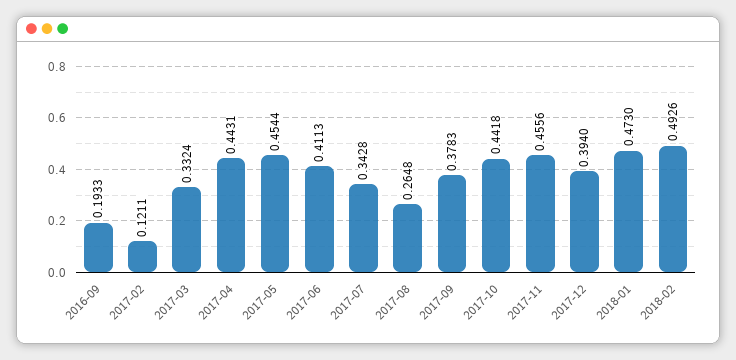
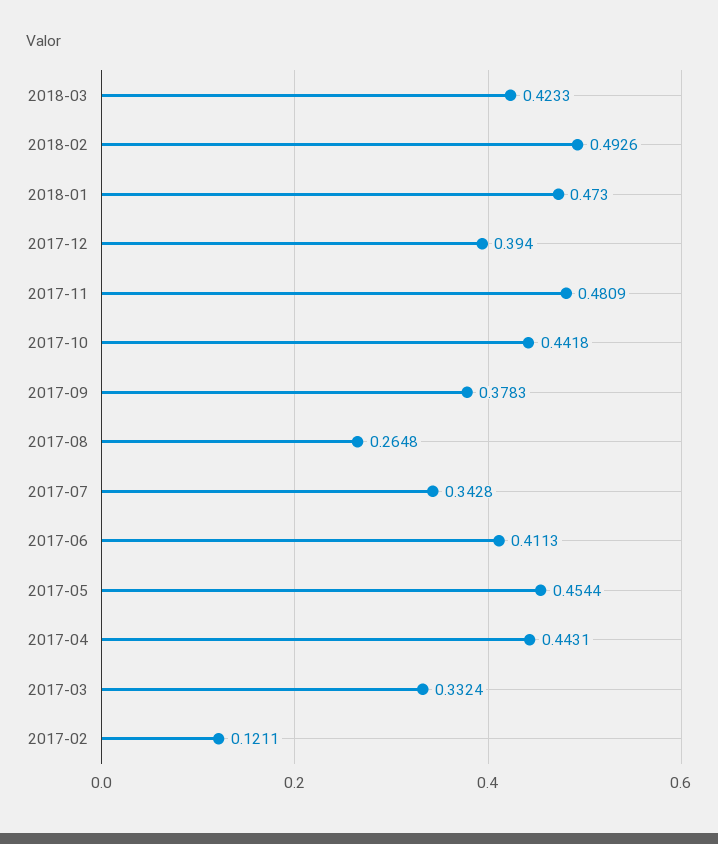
2016-09: 0.1933 -> none
2017-11: 0.4556 -> 0.4809
2018-03: none -> 0.4233

